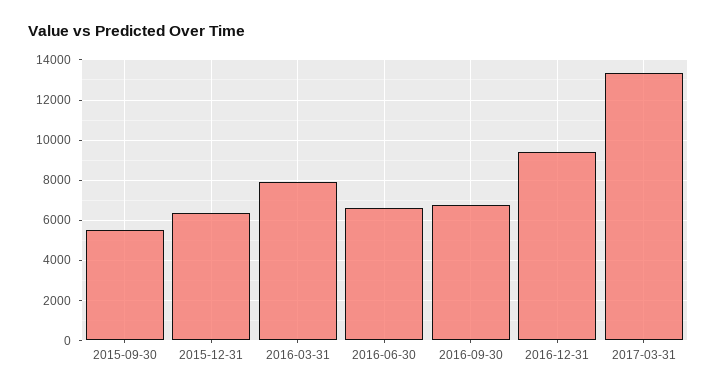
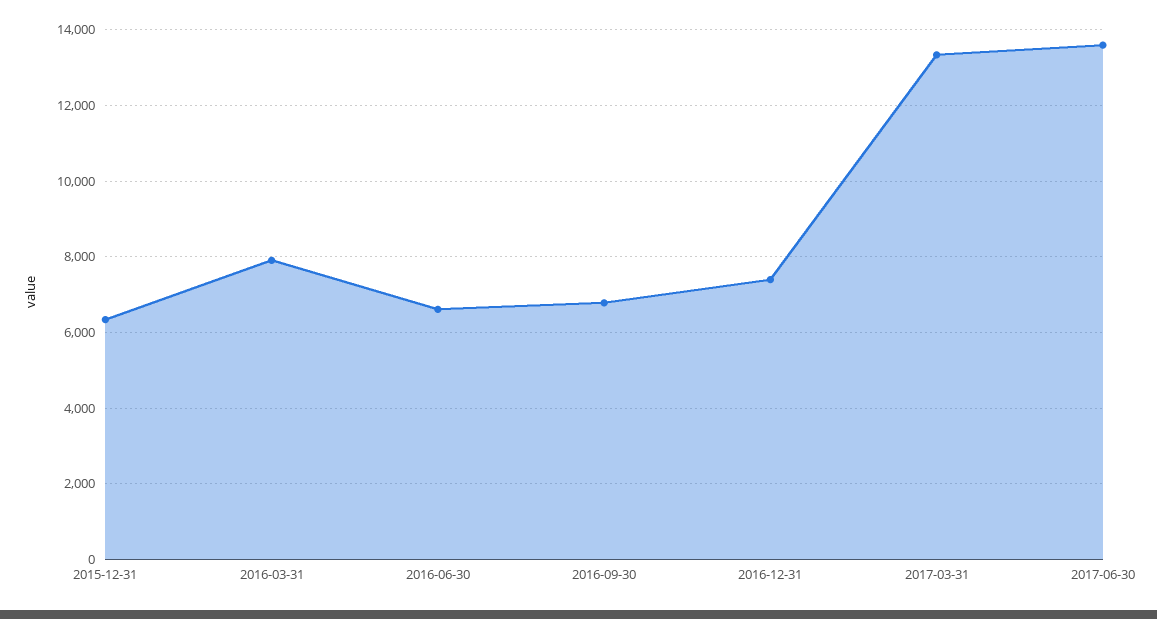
2015-09-30: 5500 -> none
2016-12-31: 9500 -> 7400
2017-06-30: none -> 13600

